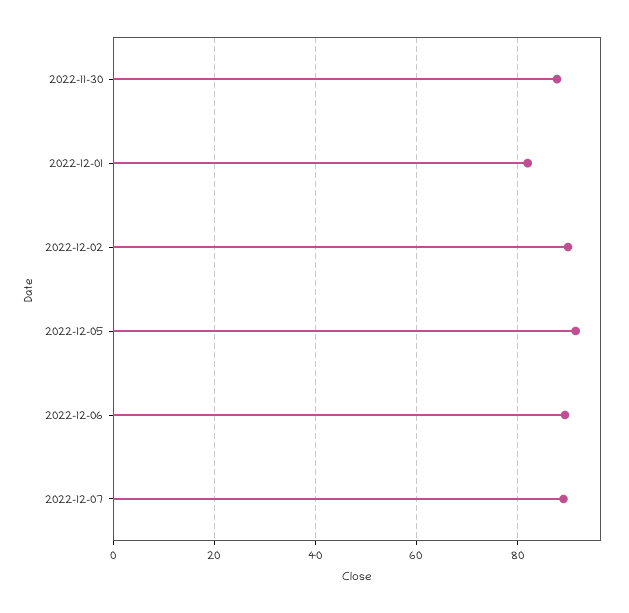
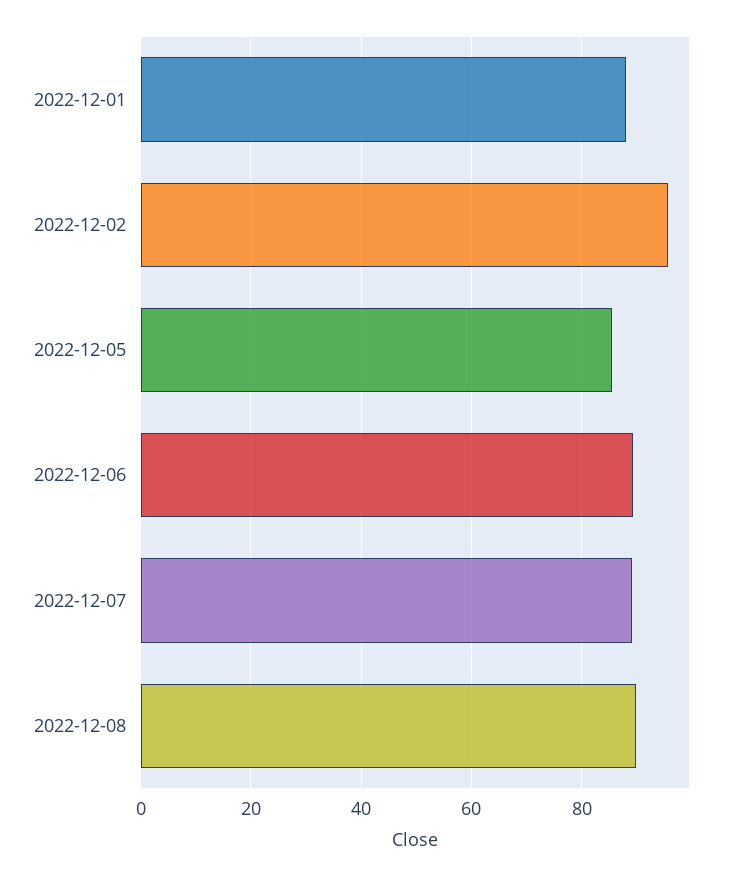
2022-11-30: 88 -> none
2022-12-01: 82 -> 88
2022-12-02: 90 -> 96
2022-12-05: 92 -> 86
2022-12-08: none -> 90

